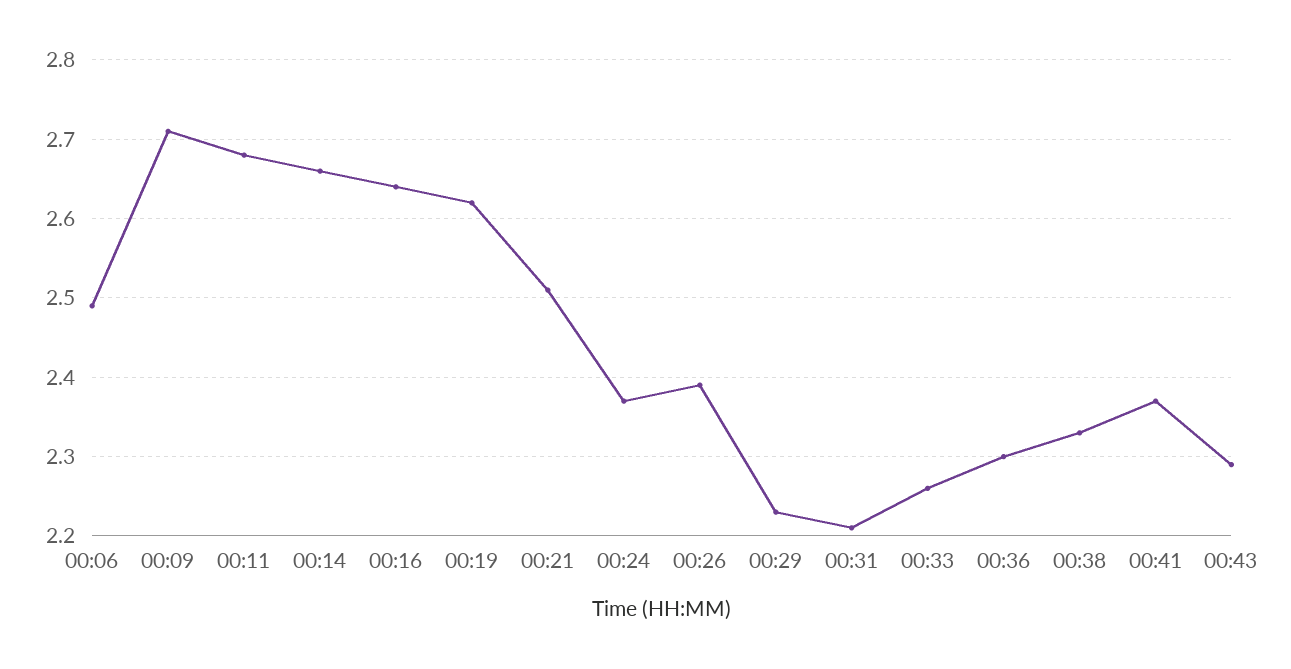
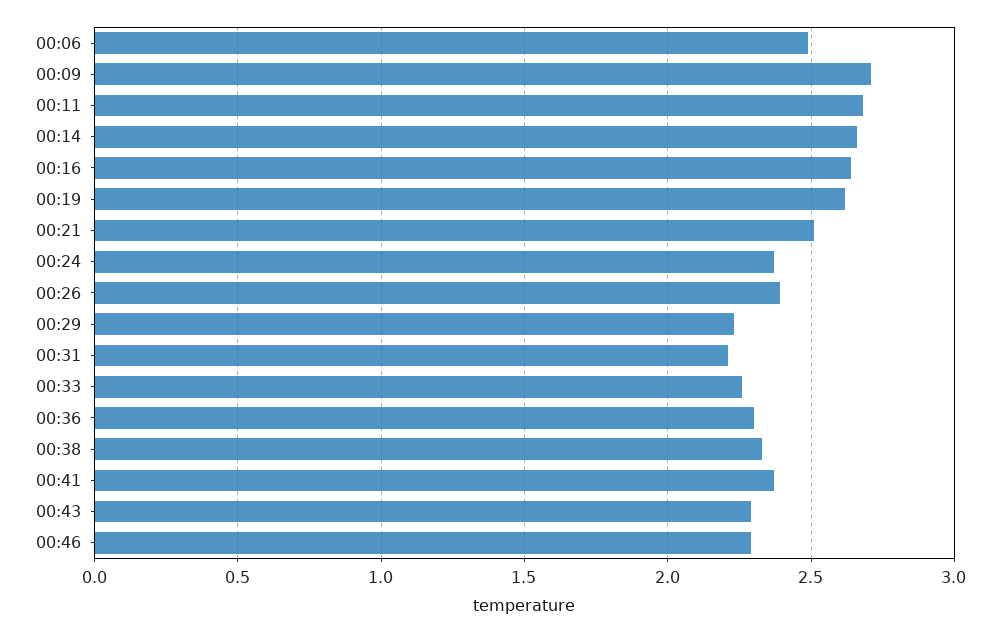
00:46: none -> 2.3

